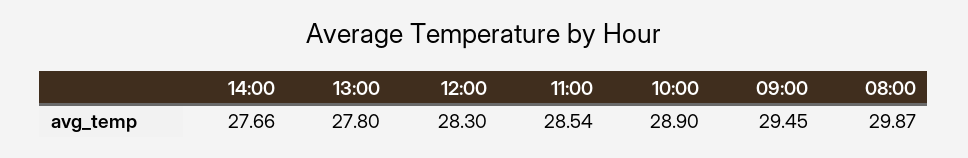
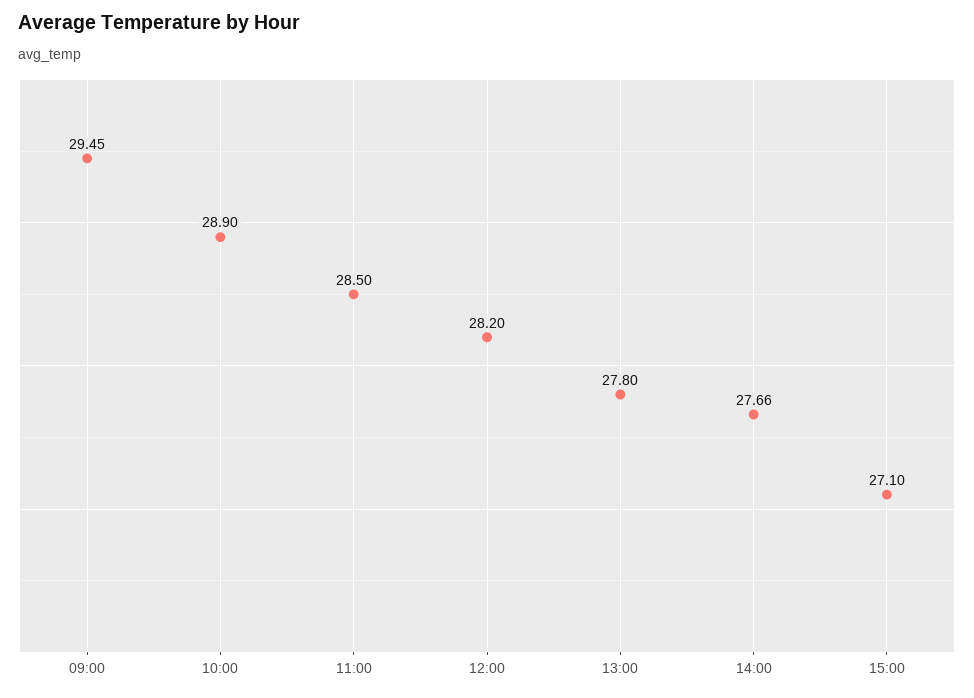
12:00: 28.3 -> 28.2
11:00: 28.54 -> 28.5
08:00: 29.87 -> none
15:00: none -> 27.1

